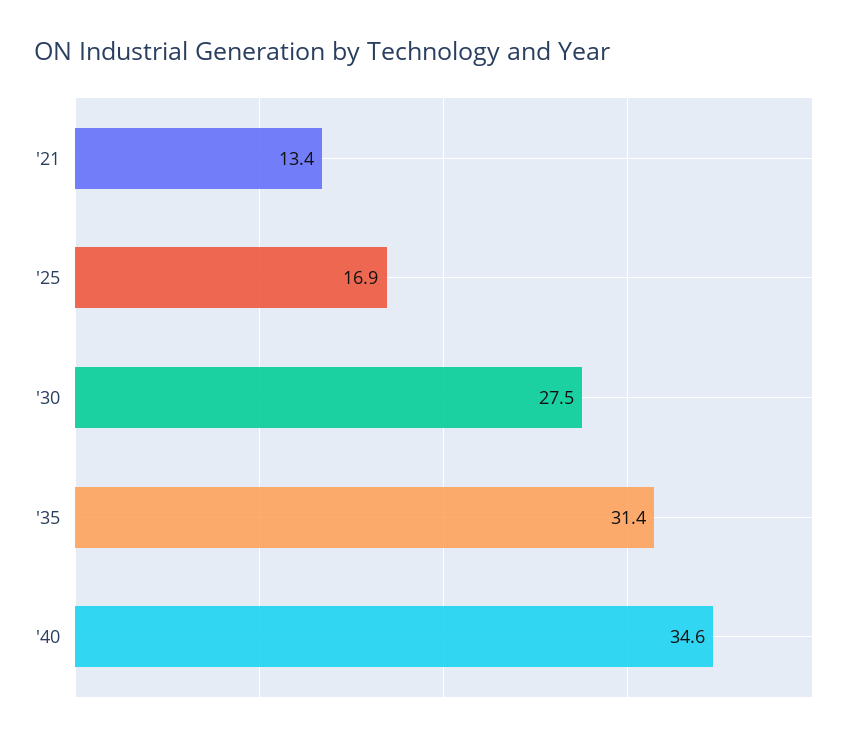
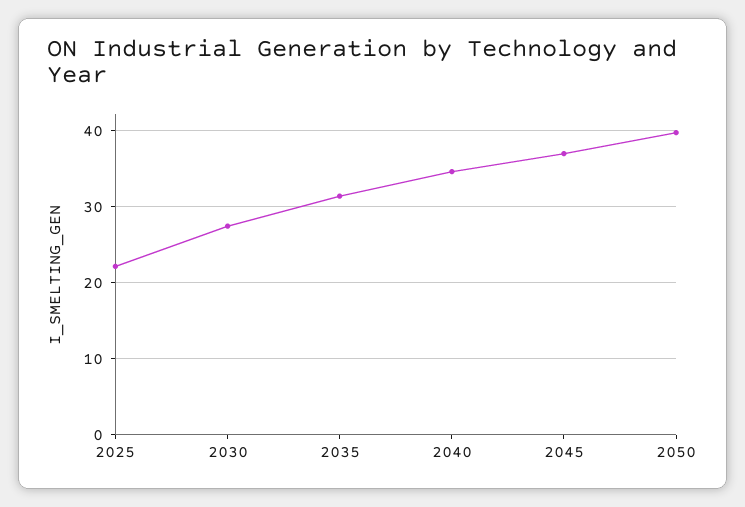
'21: 13.4 -> none
'25: 16.9 -> 22
2045: none -> 37
2050: none -> 40

